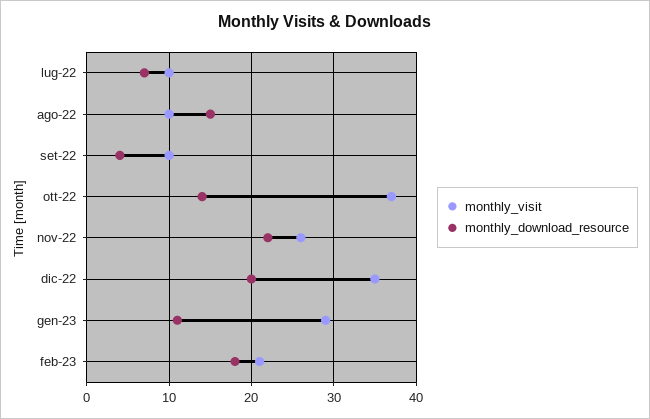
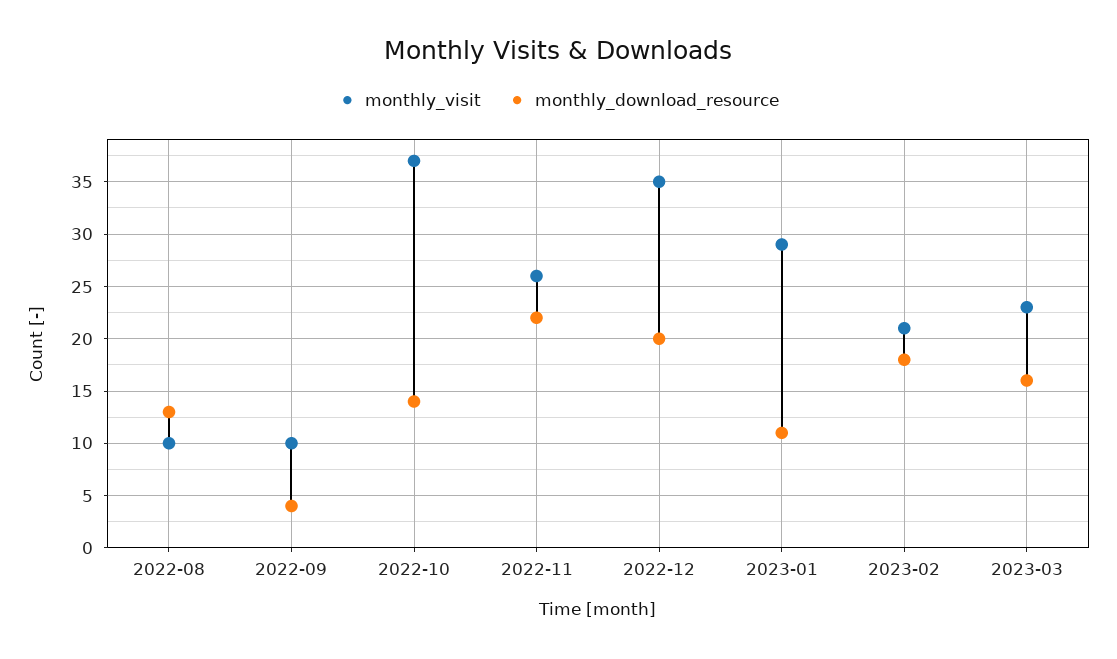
monthly_visit, lug-22: 10 -> none
monthly_download_resource, lug-22: 7 -> none
monthly_download_resource, ago-22: 15 -> 13
monthly_visit, 2023-03: none -> 23
monthly_download_resource, 2023-03: none -> 16

